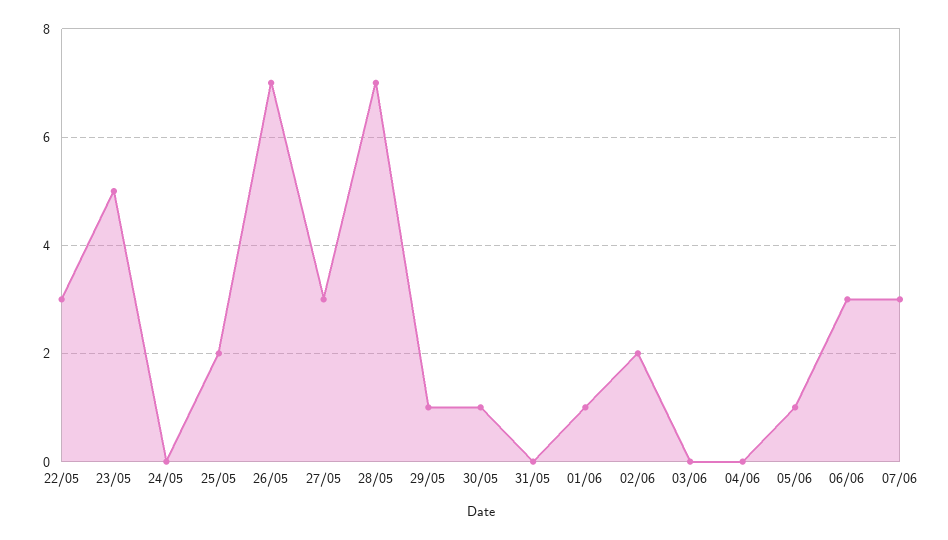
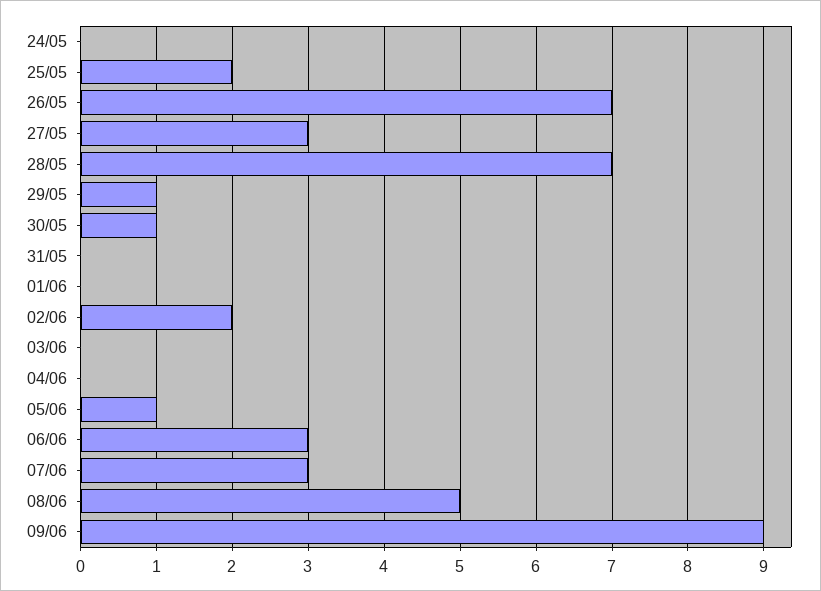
22/05: 3 -> none
23/05: 5 -> none
01/06: 1 -> 0
08/06: none -> 5
09/06: none -> 9

